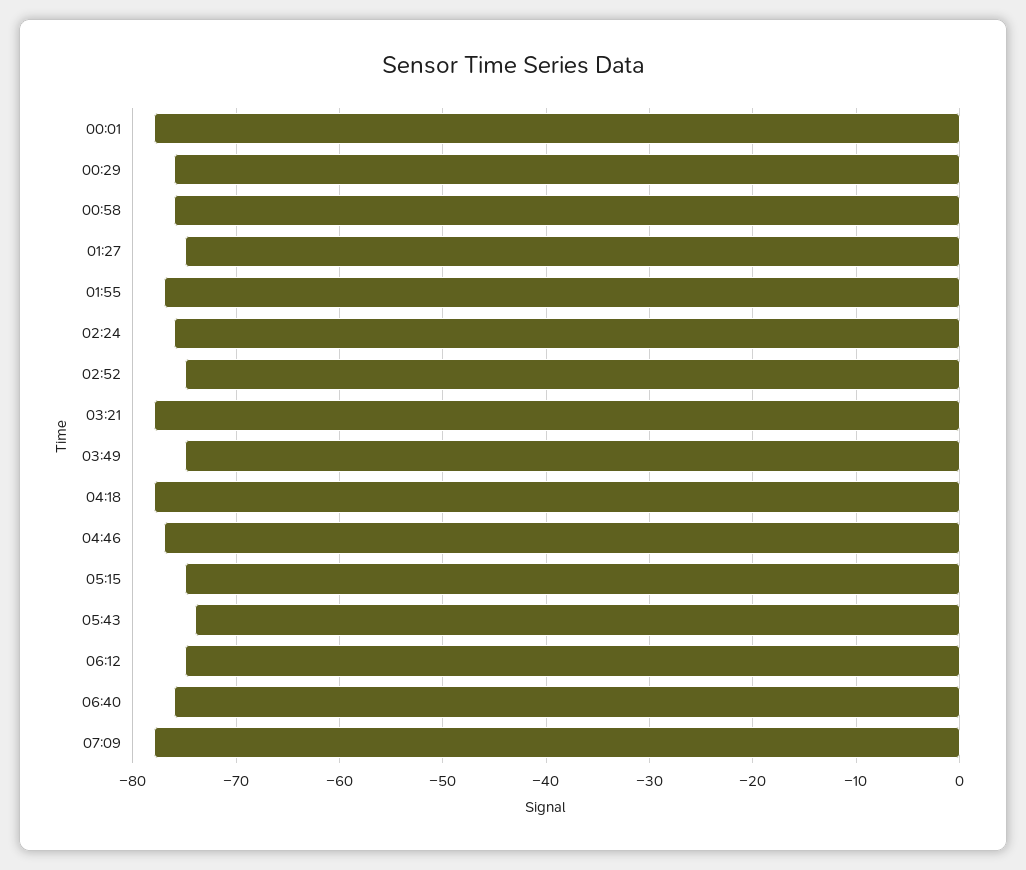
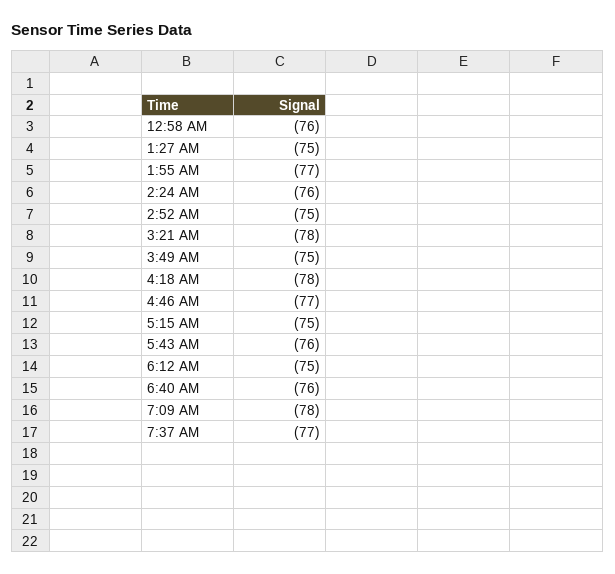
00:01: -78 -> none
00:29: -76 -> none
05:43: -74 -> -76
7:37 AM: none -> -77

